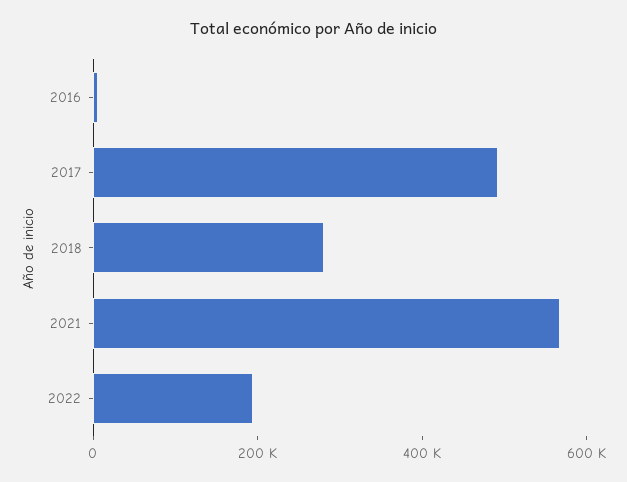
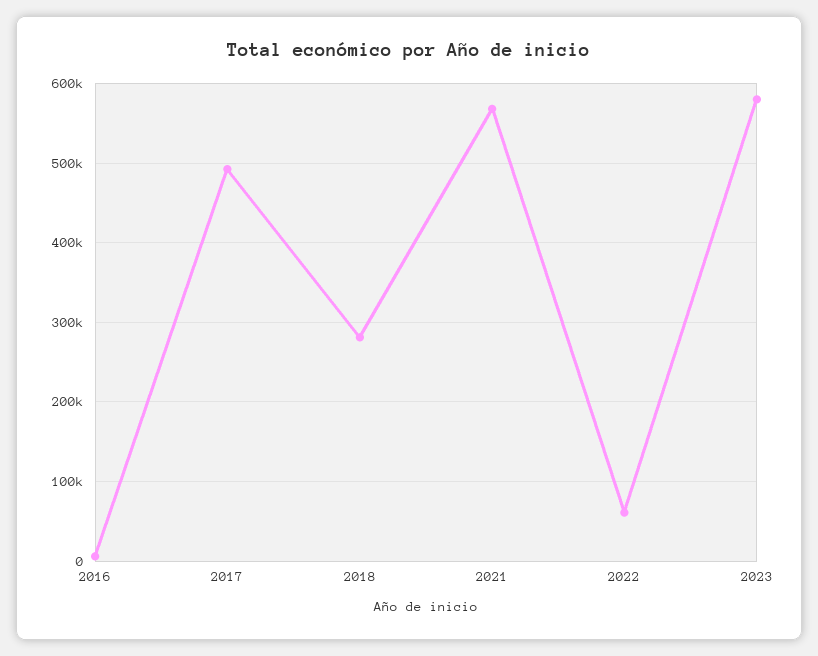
2022: 200000 -> 60000
2023: none -> 580000

